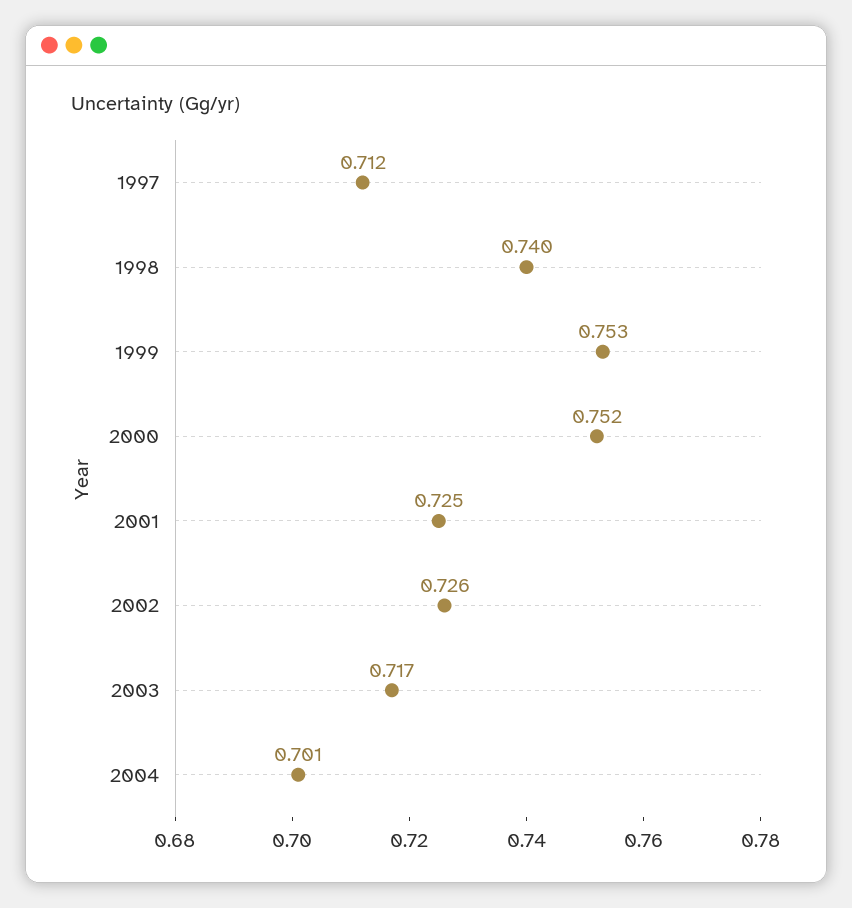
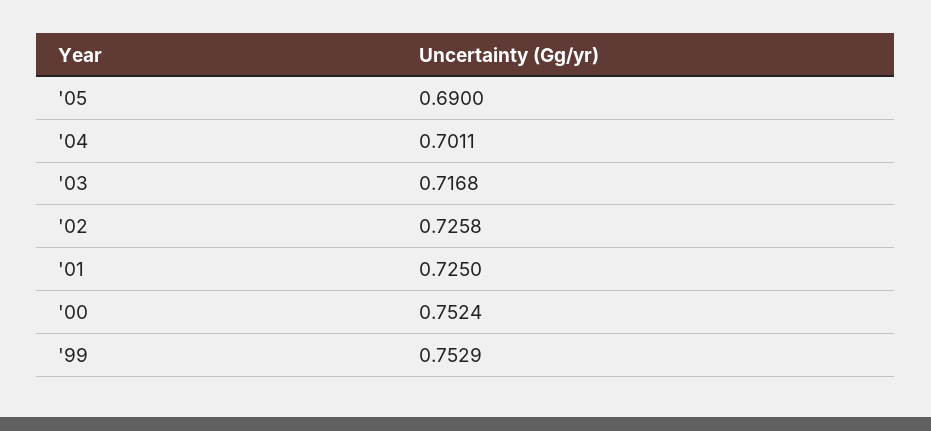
1997: 0.712 -> none
1998: 0.74 -> none
'05: none -> 0.69

